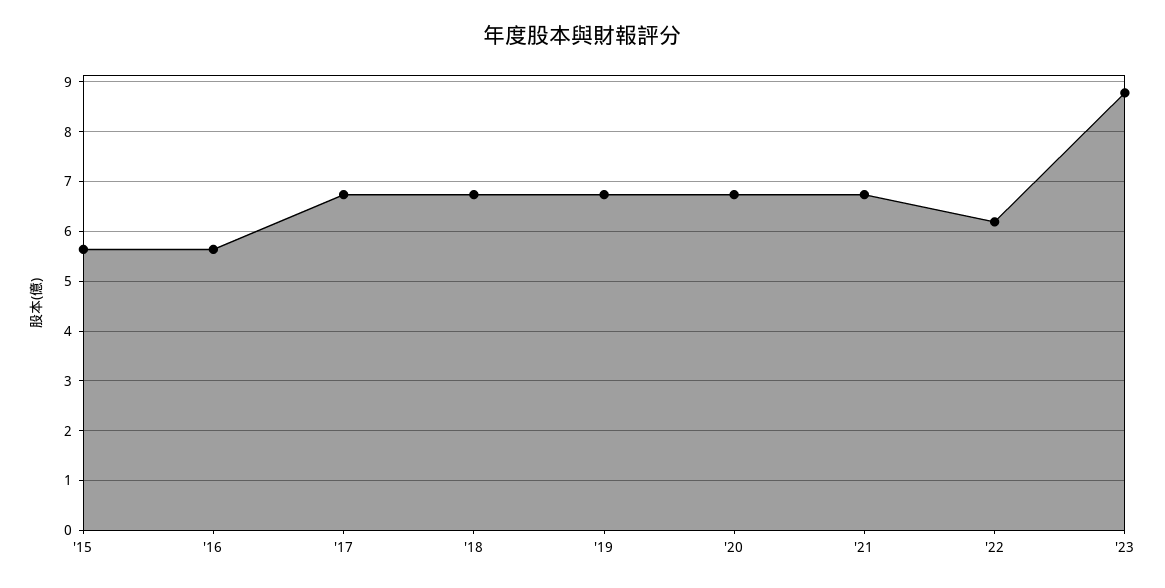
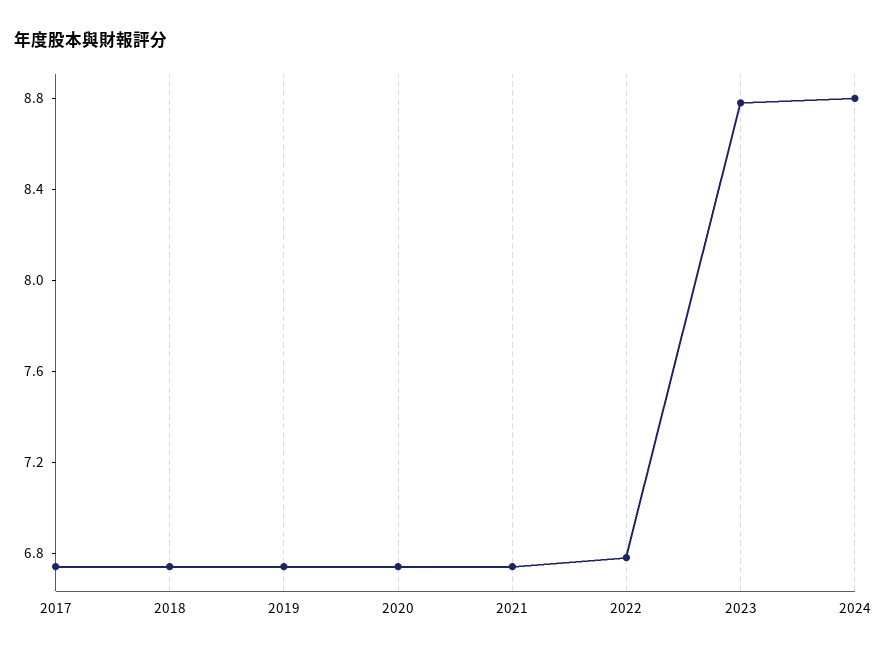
'15: 5.6 -> none
'16: 5.6 -> none
'22: 6.2 -> 6.8
2024: none -> 8.8

